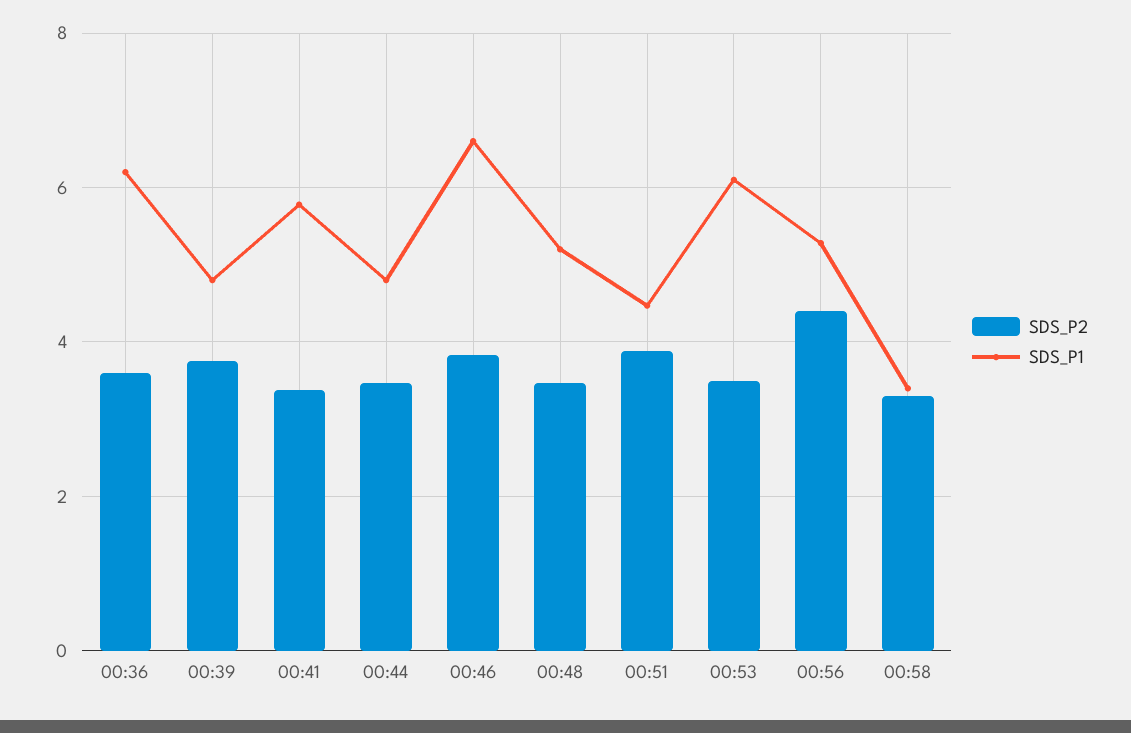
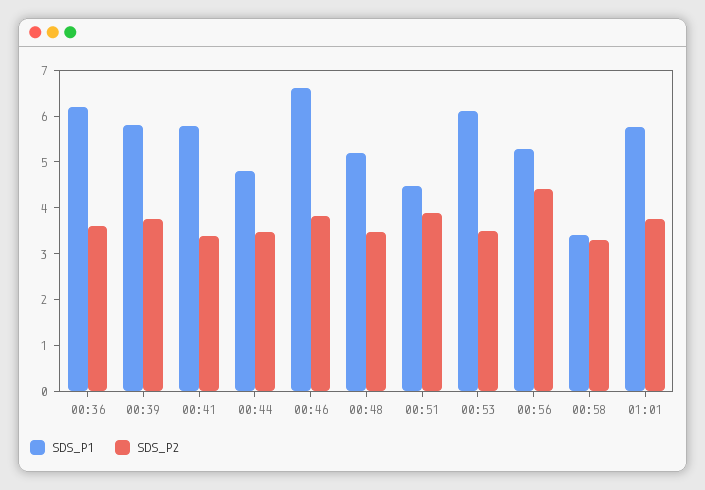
SDS_P1, 00:39: 4.8 -> 5.8
SDS_P1, 01:01: none -> 5.8
SDS_P2, 01:01: none -> 3.8

